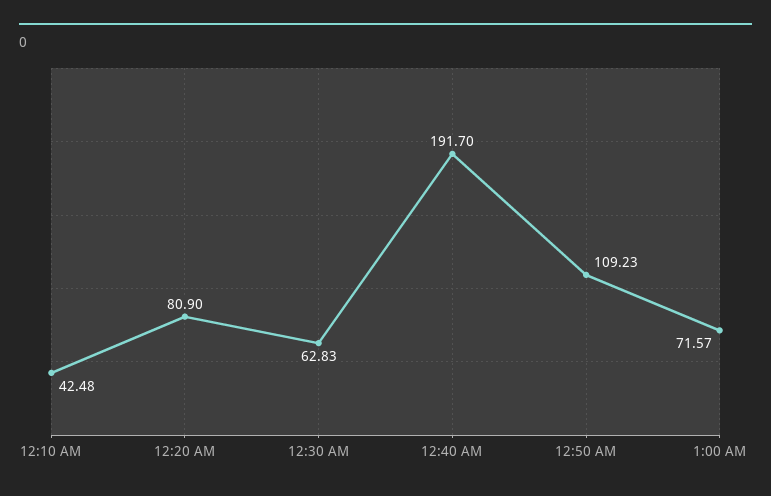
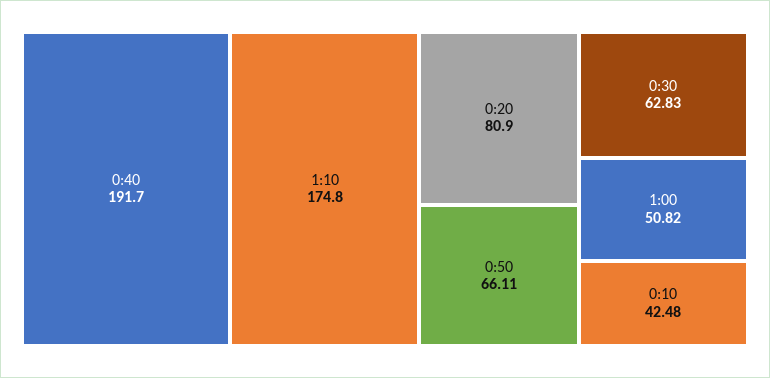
12:50 AM: 109.23 -> 66.11
1:00 AM: 71.57 -> 50.82
1:10: none -> 174.8

